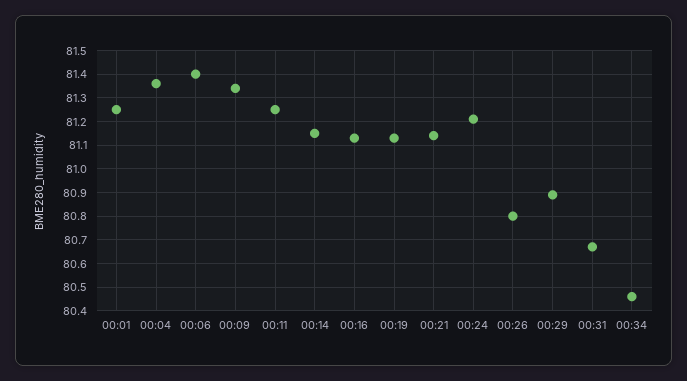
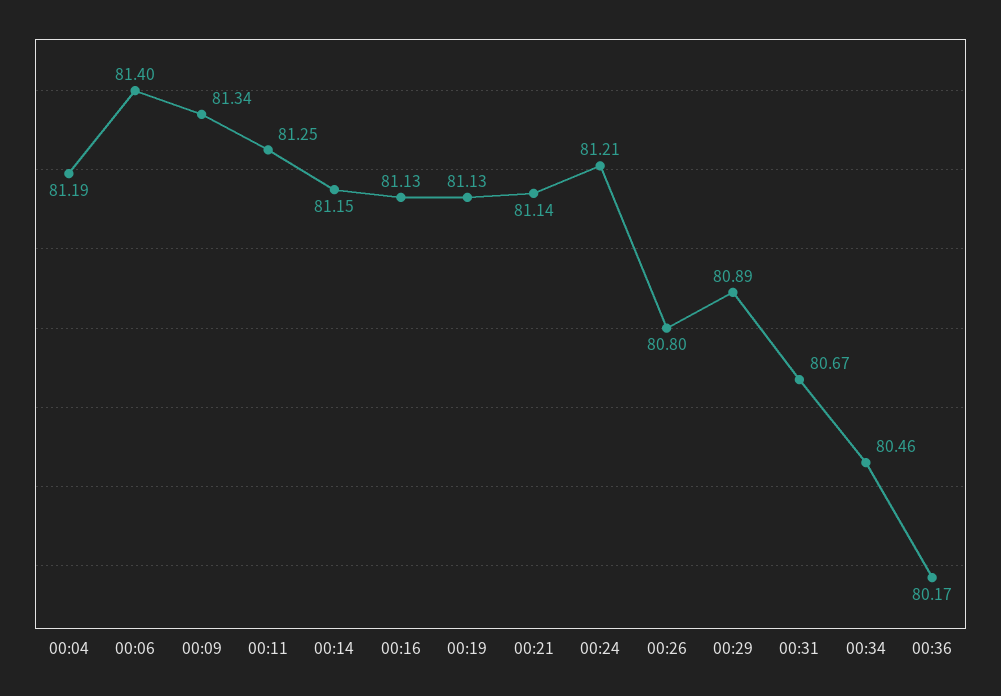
00:01: 81.25 -> none
00:04: 81.35 -> 81.19
00:36: none -> 80.17

